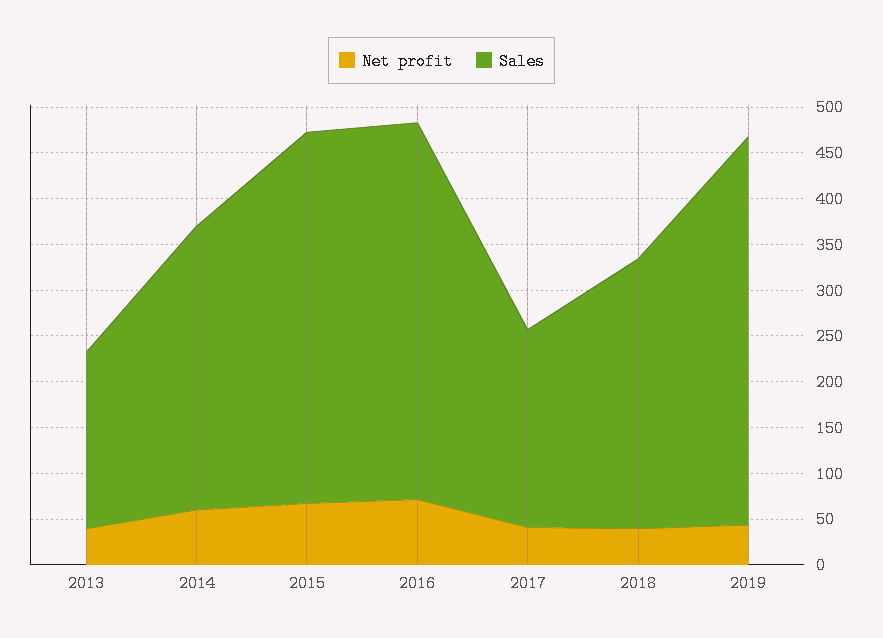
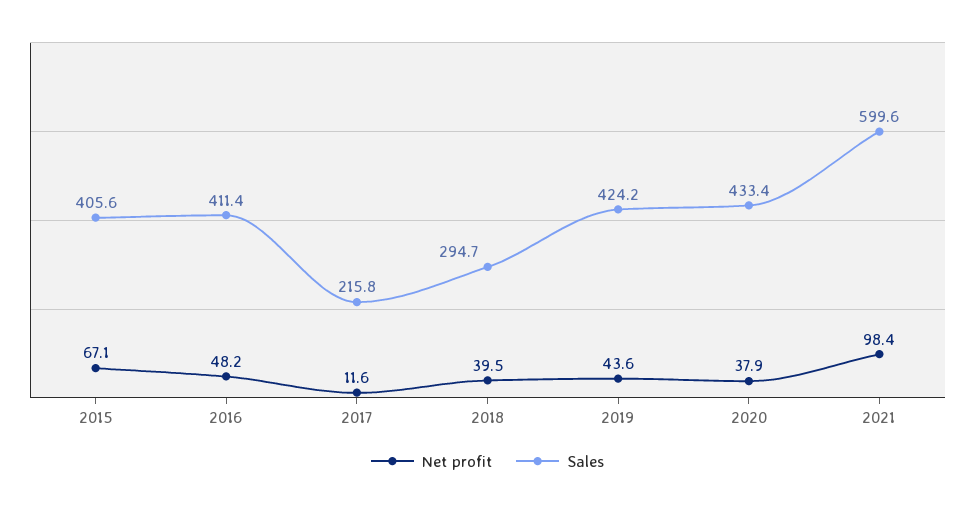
Net profit, 2013: 40 -> none
Sales, 2013: 190 -> none
Net profit, 2014: 60 -> none
Sales, 2014: 310 -> none
Net profit, 2016: 70 -> 48.2
Net profit, 2017: 40 -> 11.6
Net profit, 2020: none -> 37.9
Sales, 2020: none -> 433.4
Net profit, 2021: none -> 98.4
Sales, 2021: none -> 599.6

